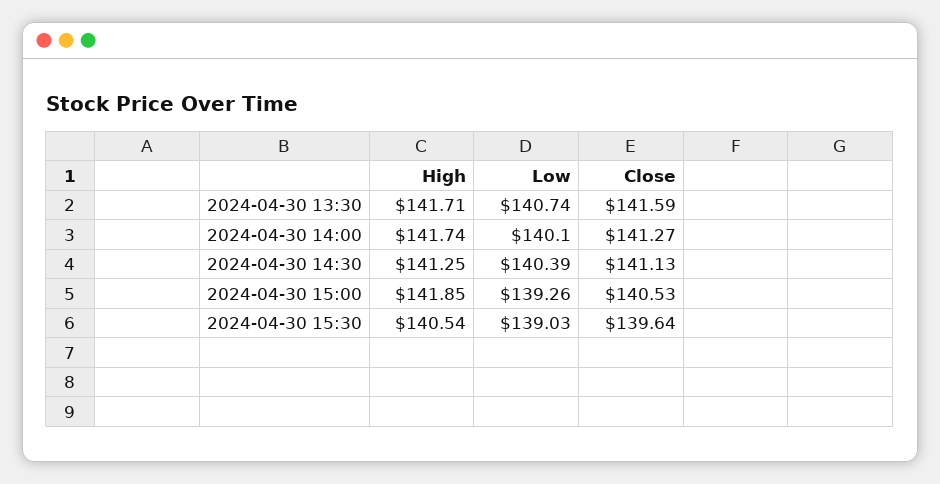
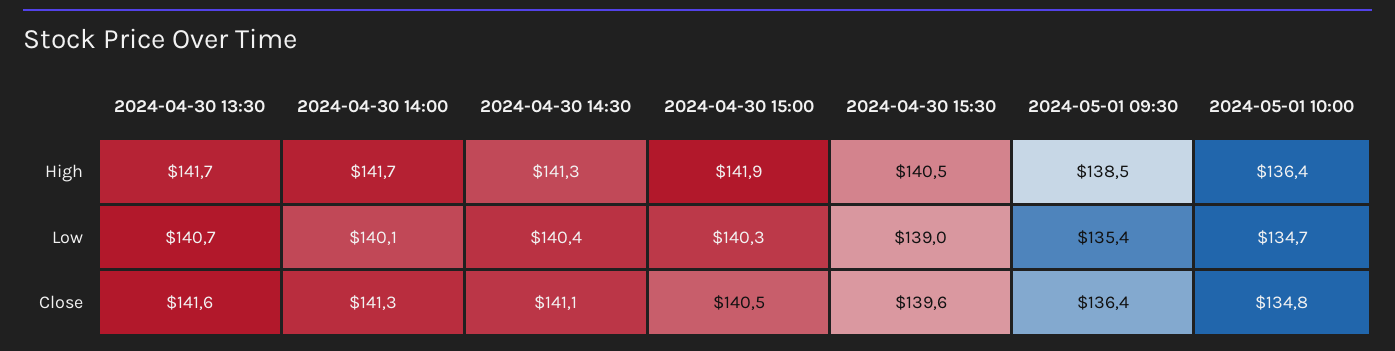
Low, 2024-04-30 15:00: 139.26 -> 140.3
High, 2024-05-01 09:30: none -> 138.5
High, 2024-05-01 10:00: none -> 136.4
Low, 2024-05-01 09:30: none -> 135.4
Low, 2024-05-01 10:00: none -> 134.7
Close, 2024-05-01 09:30: none -> 136.4
Close, 2024-05-01 10:00: none -> 134.8

